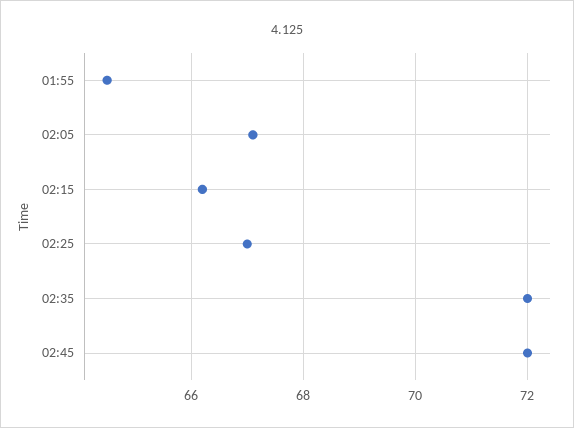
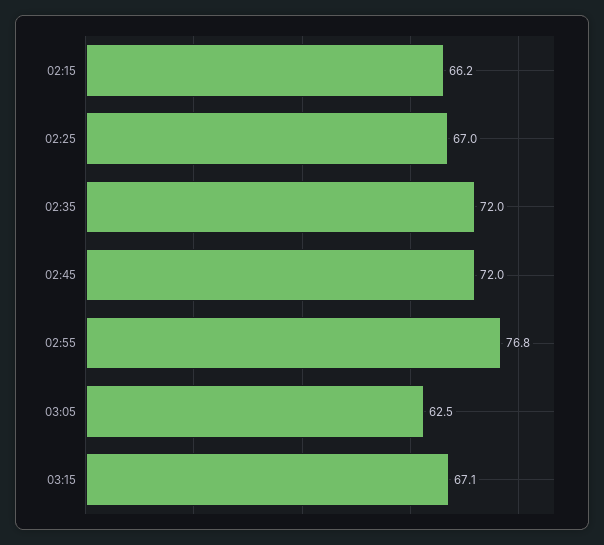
01:55: 64.5 -> none
02:05: 67 -> none
02:55: none -> 76.8
03:05: none -> 62.5
03:15: none -> 67.1

